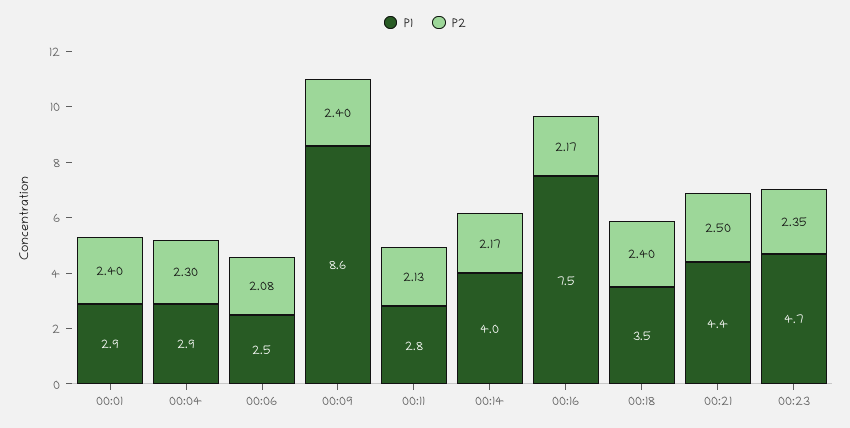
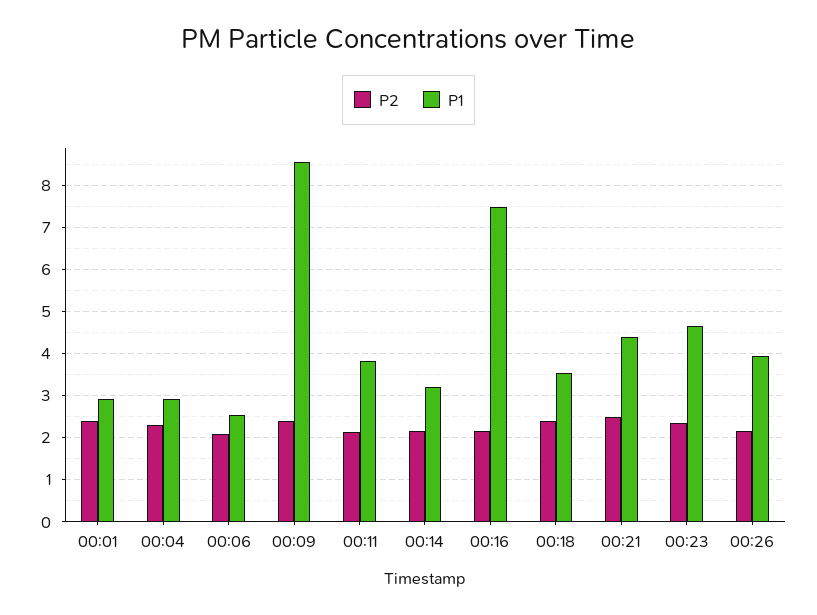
P1, 00:11: 2.8 -> 3.8
P1, 00:14: 4 -> 3.2
P2, 00:26: none -> 2.2
P1, 00:26: none -> 4

